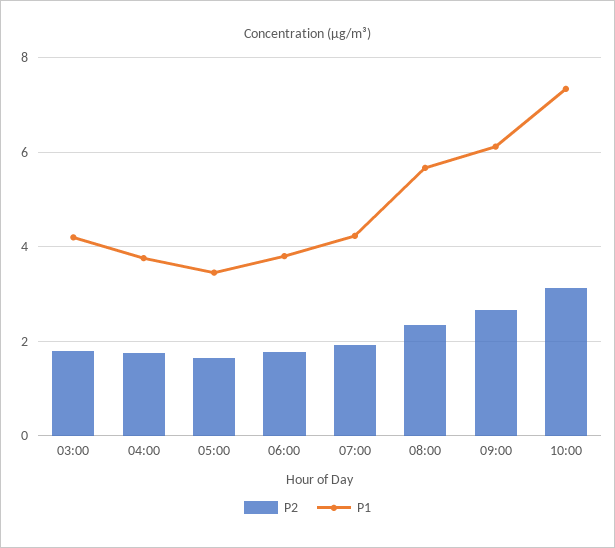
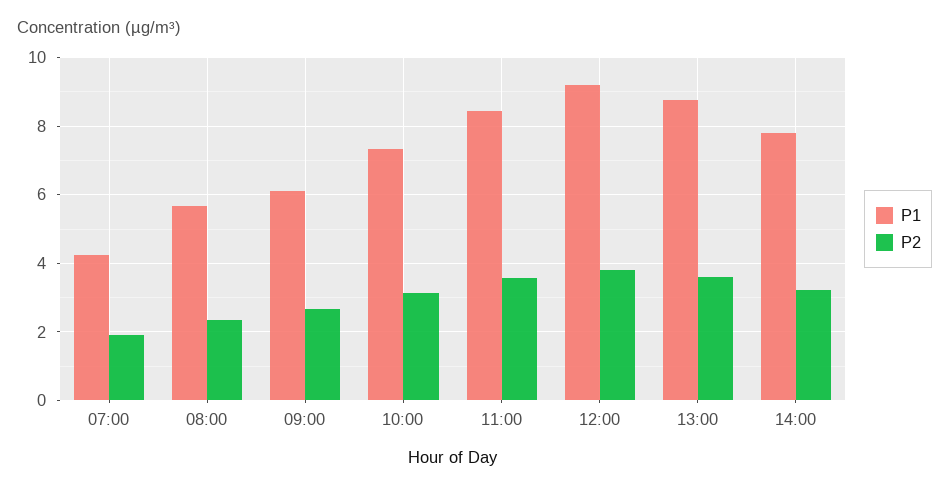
P2, 03:00: 1.8 -> none
P1, 03:00: 4.2 -> none
P2, 04:00: 1.8 -> none
P1, 04:00: 3.8 -> none
P2, 05:00: 1.6 -> none
P1, 05:00: 3.4 -> none
P2, 06:00: 1.8 -> none
P1, 06:00: 3.8 -> none
P1, 11:00: none -> 8.4
P2, 11:00: none -> 3.6
P1, 12:00: none -> 9.2
P2, 12:00: none -> 3.8
P1, 13:00: none -> 8.8
P2, 13:00: none -> 3.6
P1, 14:00: none -> 7.8
P2, 14:00: none -> 3.2

